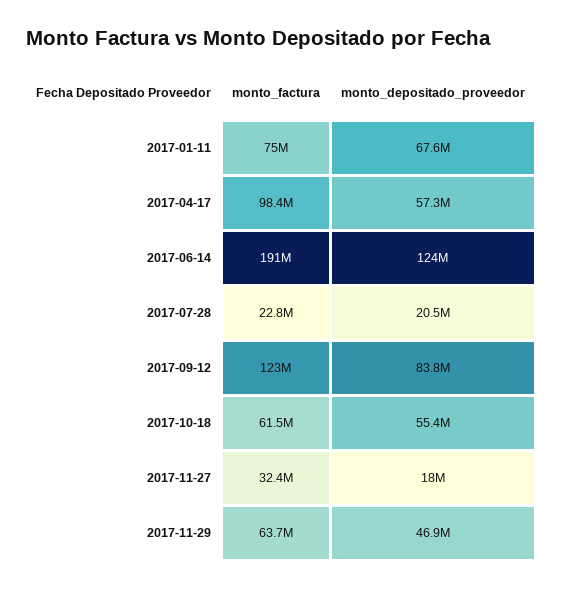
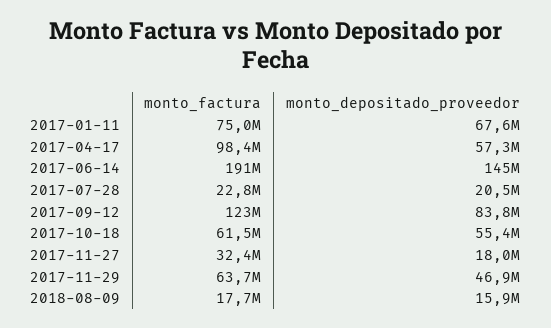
monto_depositado_proveedor, 2017-06-14: 124000000 -> 145000000
monto_factura, 2018-08-09: none -> 17700000
monto_depositado_proveedor, 2018-08-09: none -> 15900000

